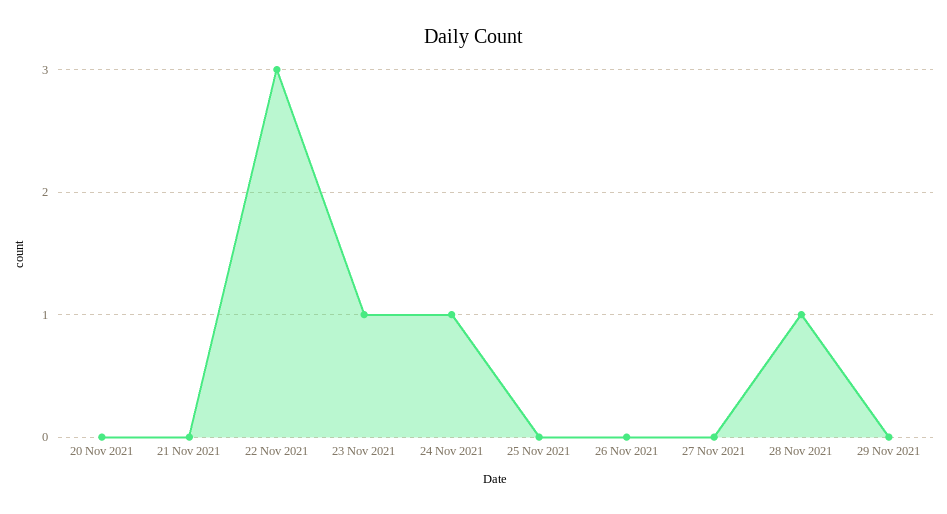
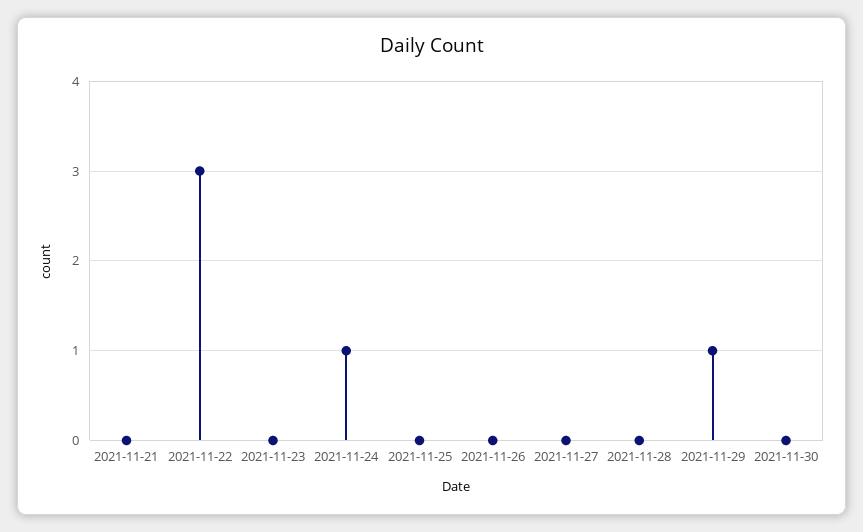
20 Nov 2021: 0 -> none
23 Nov 2021: 1 -> 0
28 Nov 2021: 1 -> 0
29 Nov 2021: 0 -> 1
2021-11-30: none -> 0

